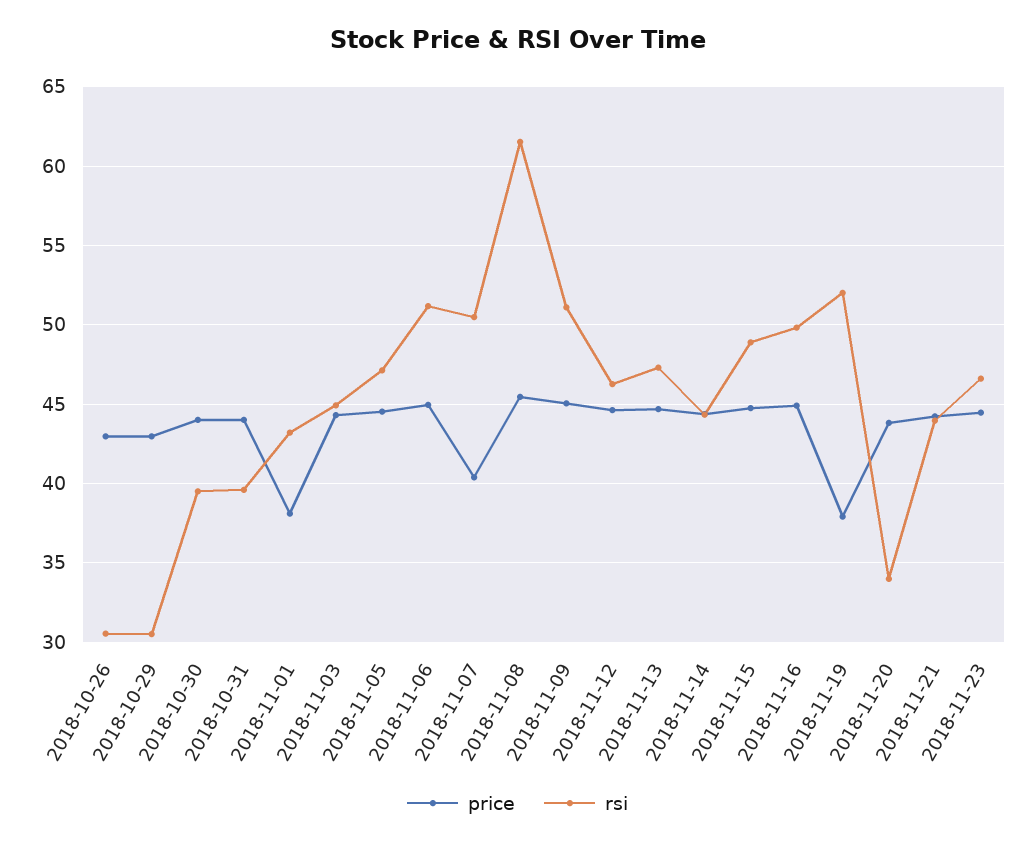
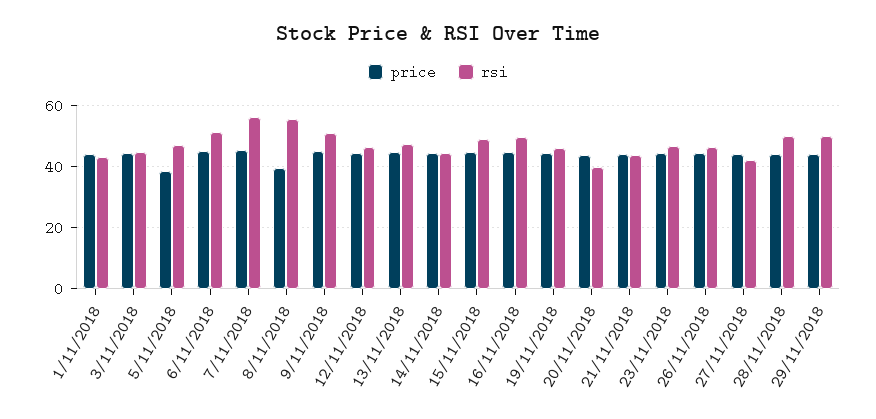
price, 2018-10-26: 43 -> none
rsi, 2018-10-26: 30.5 -> none
price, 2018-10-29: 43 -> none
rsi, 2018-10-29: 30.5 -> none
price, 2018-10-30: 44 -> none
rsi, 2018-10-30: 39.5 -> none
price, 2018-10-31: 44 -> none
rsi, 2018-10-31: 39.5 -> none
price, 2018-11-01: 38 -> 44
price, 2018-11-05: 44.5 -> 38
price, 2018-11-07: 40.5 -> 46
rsi, 2018-11-07: 50.5 -> 56
price, 2018-11-08: 45.5 -> 40
rsi, 2018-11-08: 61.5 -> 56
price, 2018-11-19: 38 -> 44
rsi, 2018-11-19: 52 -> 46
rsi, 2018-11-20: 34 -> 40
price, 26/11/2018: none -> 44
rsi, 26/11/2018: none -> 46
price, 27/11/2018: none -> 44
rsi, 27/11/2018: none -> 42
price, 28/11/2018: none -> 44
rsi, 28/11/2018: none -> 50
price, 29/11/2018: none -> 44
rsi, 29/11/2018: none -> 50

